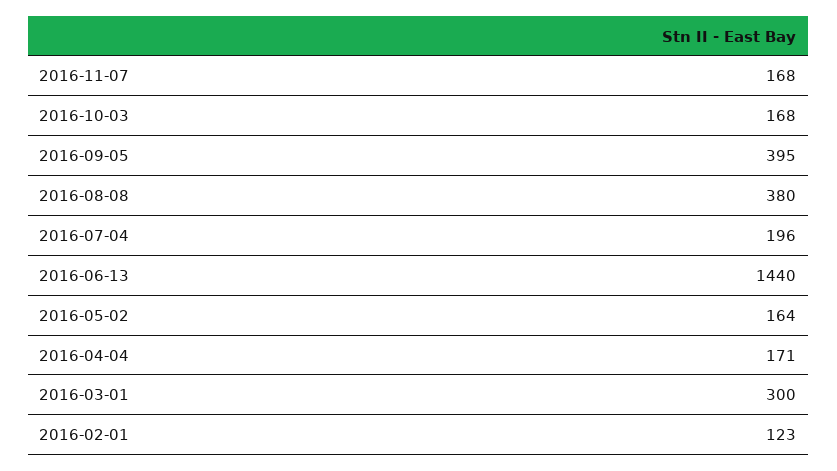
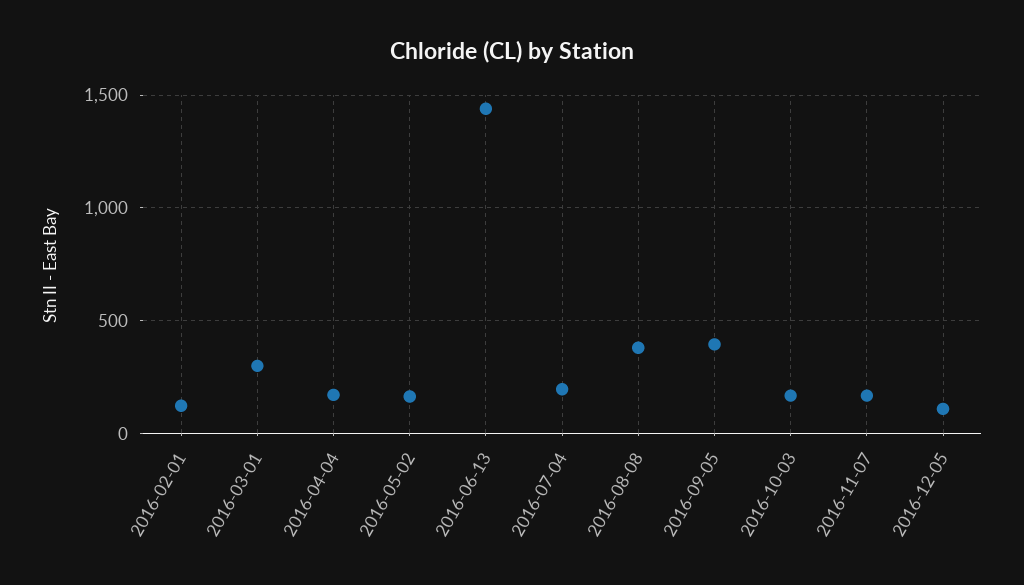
2016-12-05: none -> 100

